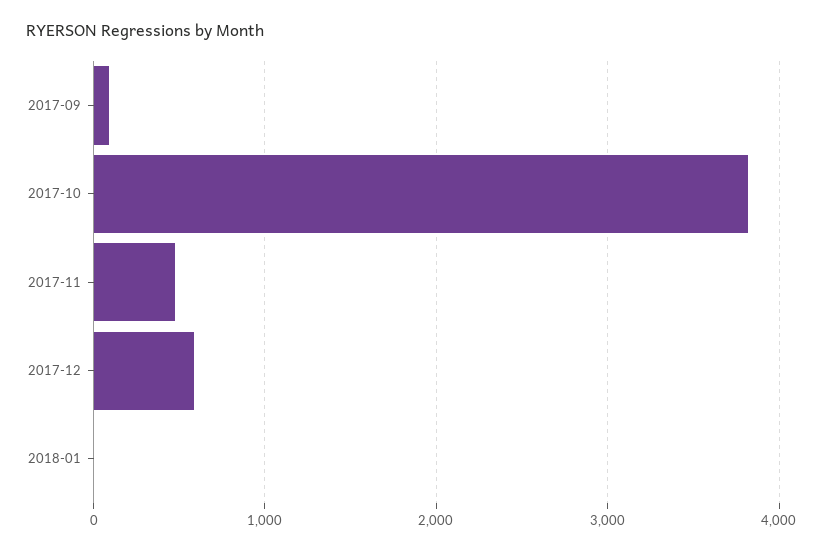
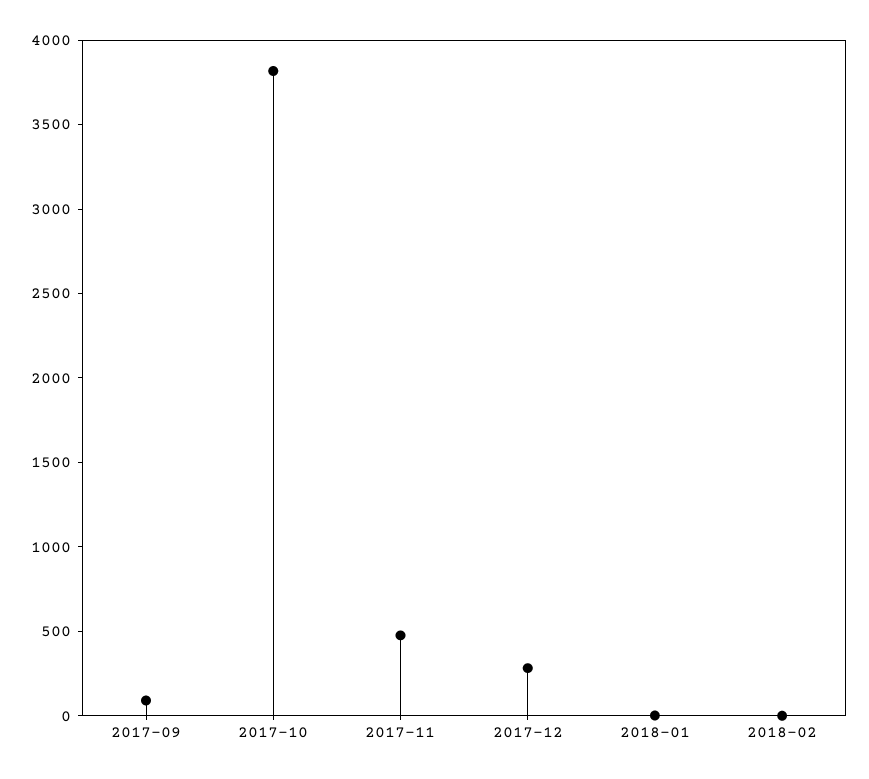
2017-12: 600 -> 300
2018-02: none -> 0

